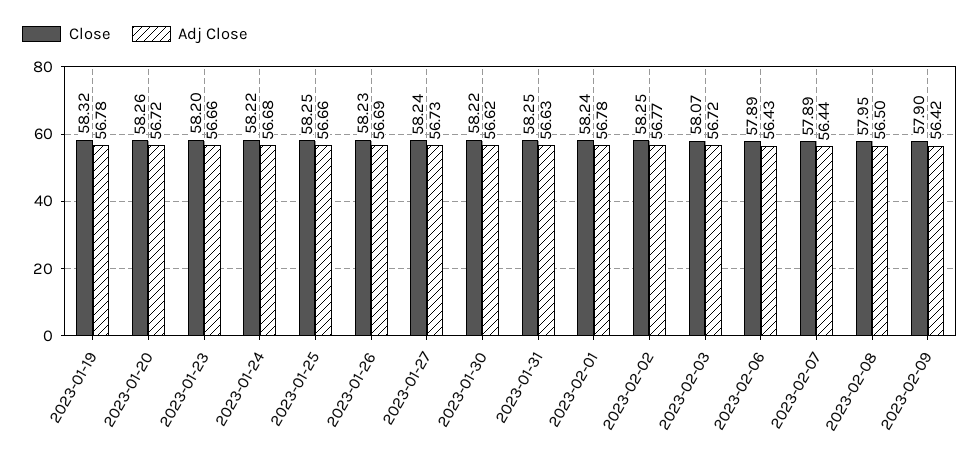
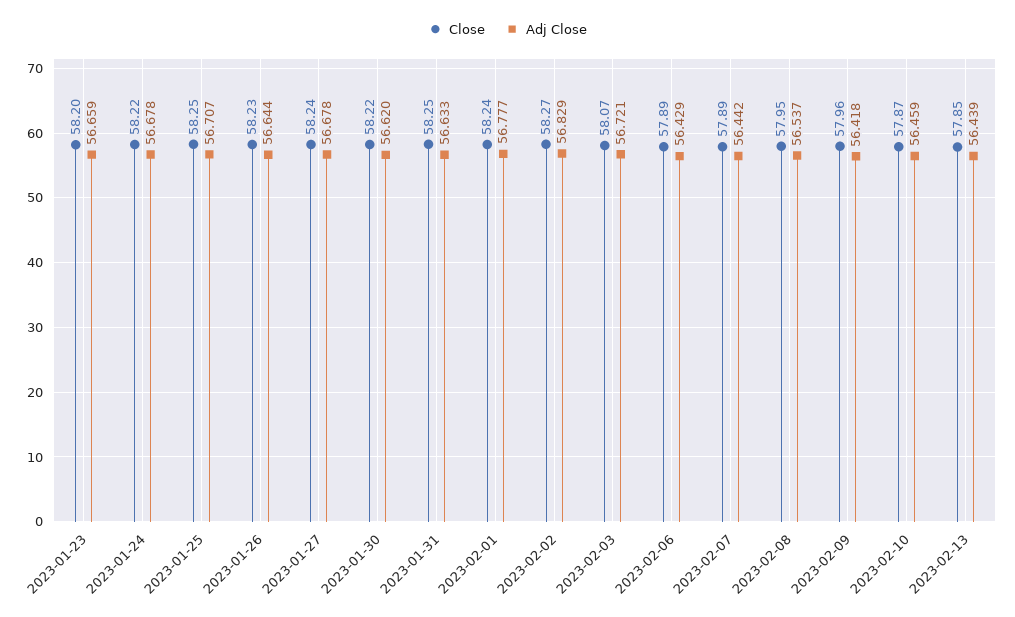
Close, 2023-01-19: 58.32 -> none
Adj Close, 2023-01-19: 56.78 -> none
Close, 2023-01-20: 58.26 -> none
Adj Close, 2023-01-20: 56.72 -> none
Adj Close, 2023-01-25: 56.66 -> 56.707
Adj Close, 2023-01-26: 56.69 -> 56.644
Adj Close, 2023-01-27: 56.73 -> 56.678
Close, 2023-02-02: 58.25 -> 58.27
Adj Close, 2023-02-02: 56.77 -> 56.829
Adj Close, 2023-02-08: 56.5 -> 56.537
Close, 2023-02-09: 57.9 -> 57.96
Close, 2023-02-10: none -> 57.87
Adj Close, 2023-02-10: none -> 56.459
Close, 2023-02-13: none -> 57.85
Adj Close, 2023-02-13: none -> 56.439

